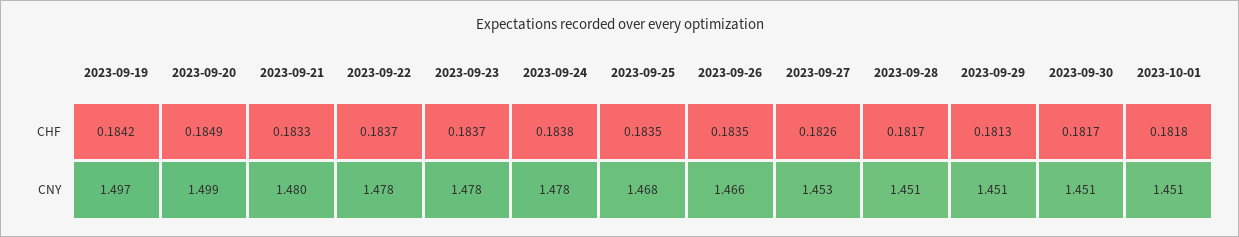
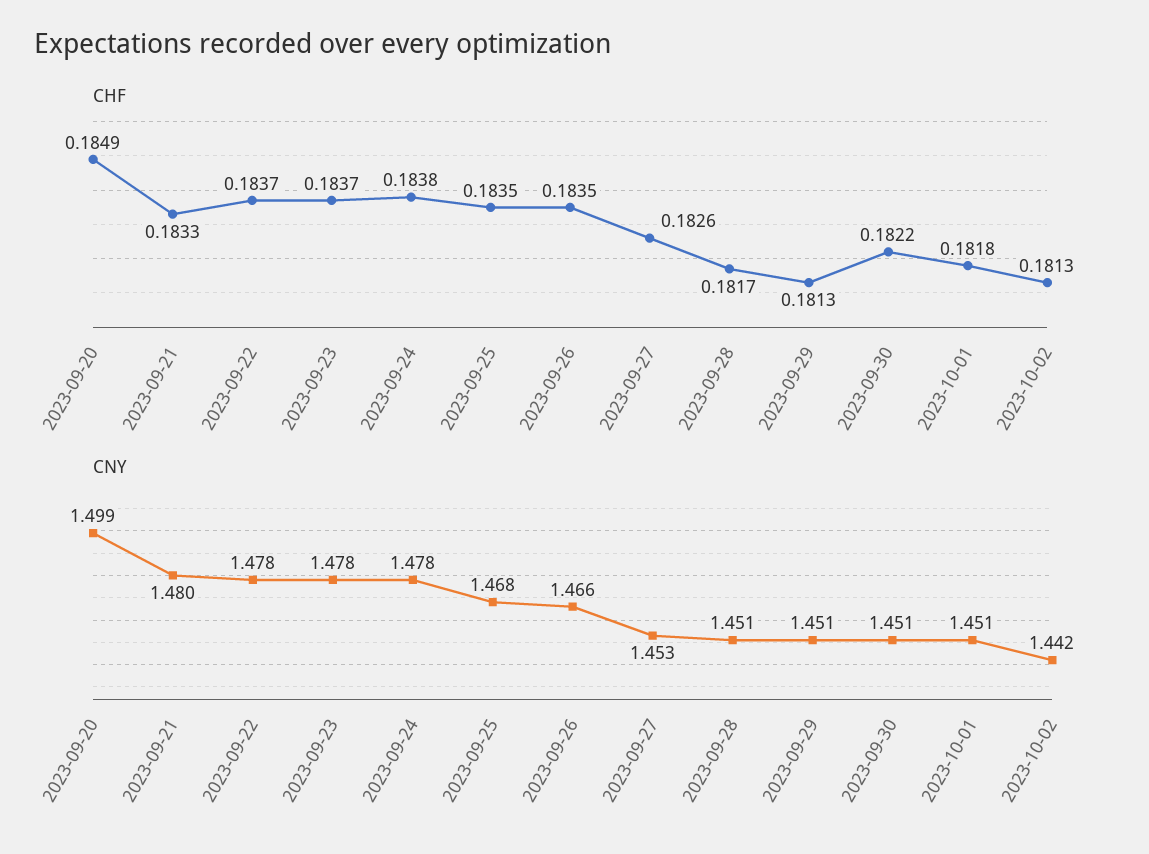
CHF, 2023-09-19: 0.1842 -> none
CHF, 2023-09-30: 0.1817 -> 0.1822
CNY, 2023-09-19: 1.497 -> none
CHF, 2023-10-02: none -> 0.1813
CNY, 2023-10-02: none -> 1.442

